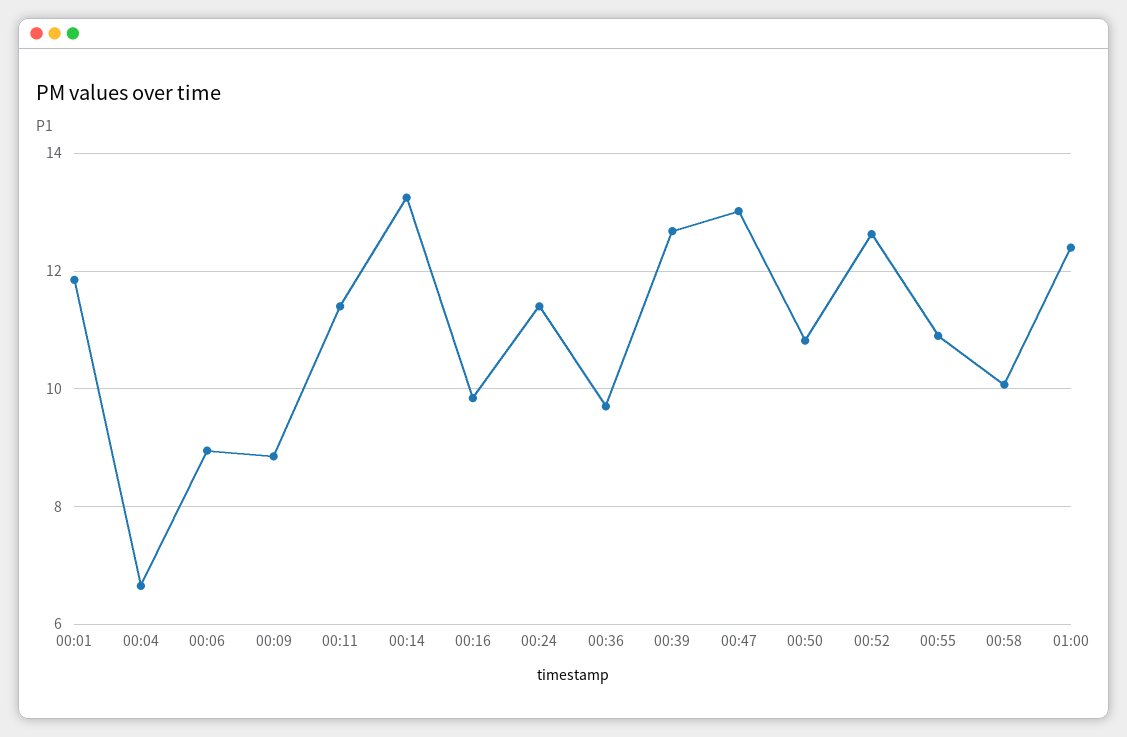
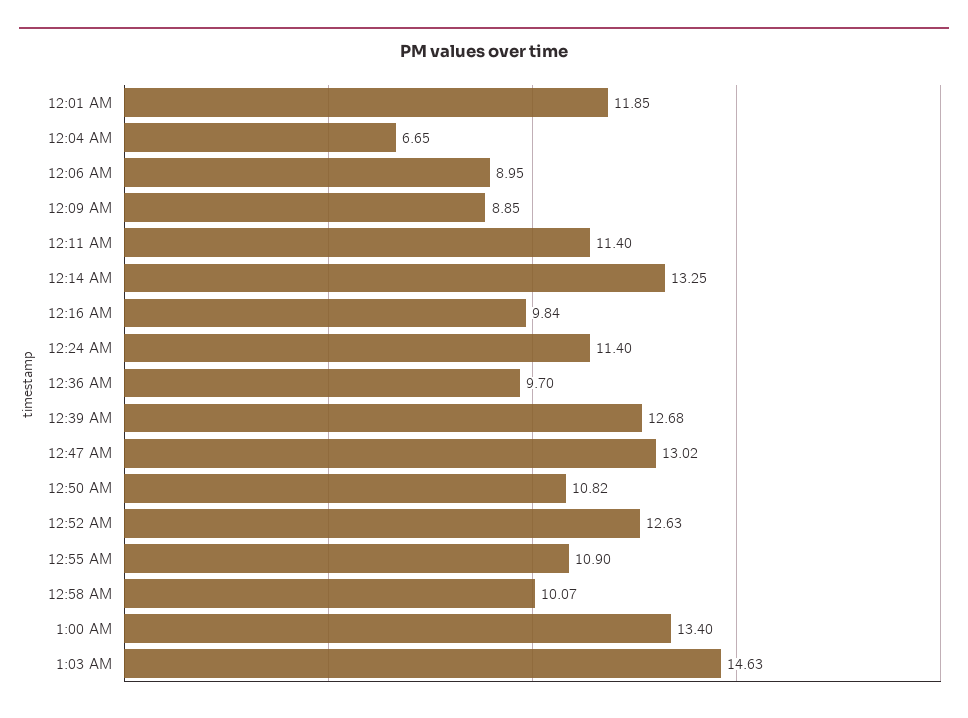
01:00: 12.4 -> 13.4
1:03 AM: none -> 14.63

